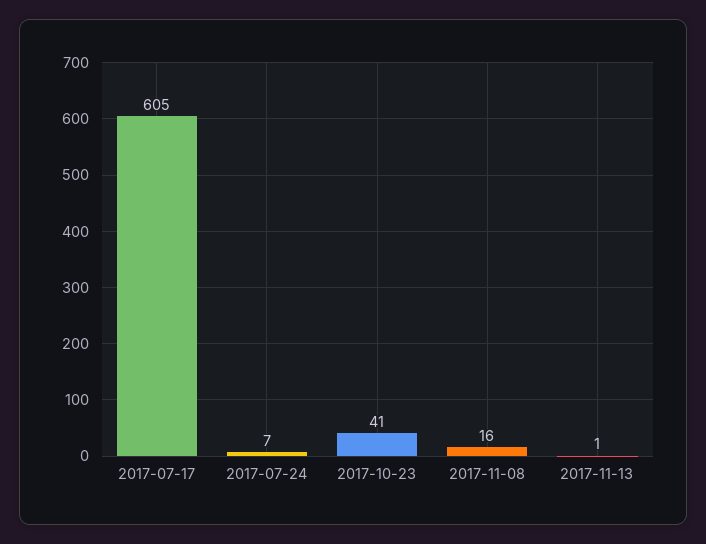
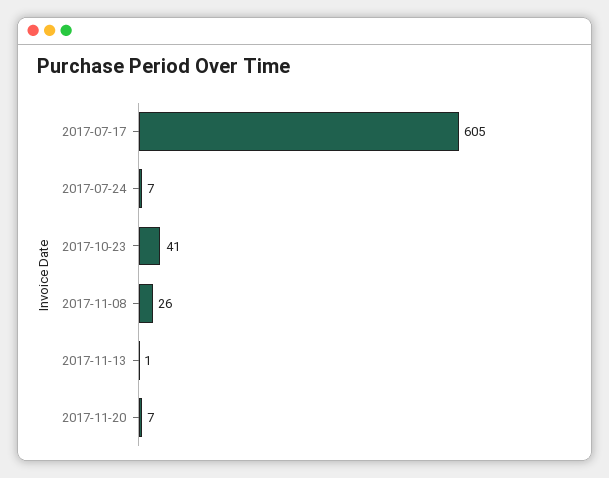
2017-11-08: 16 -> 26
2017-11-20: none -> 7

